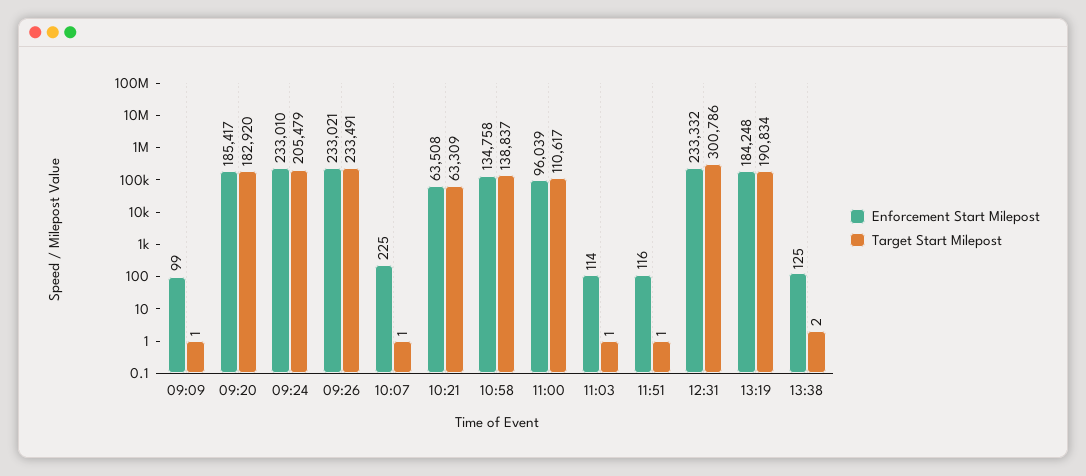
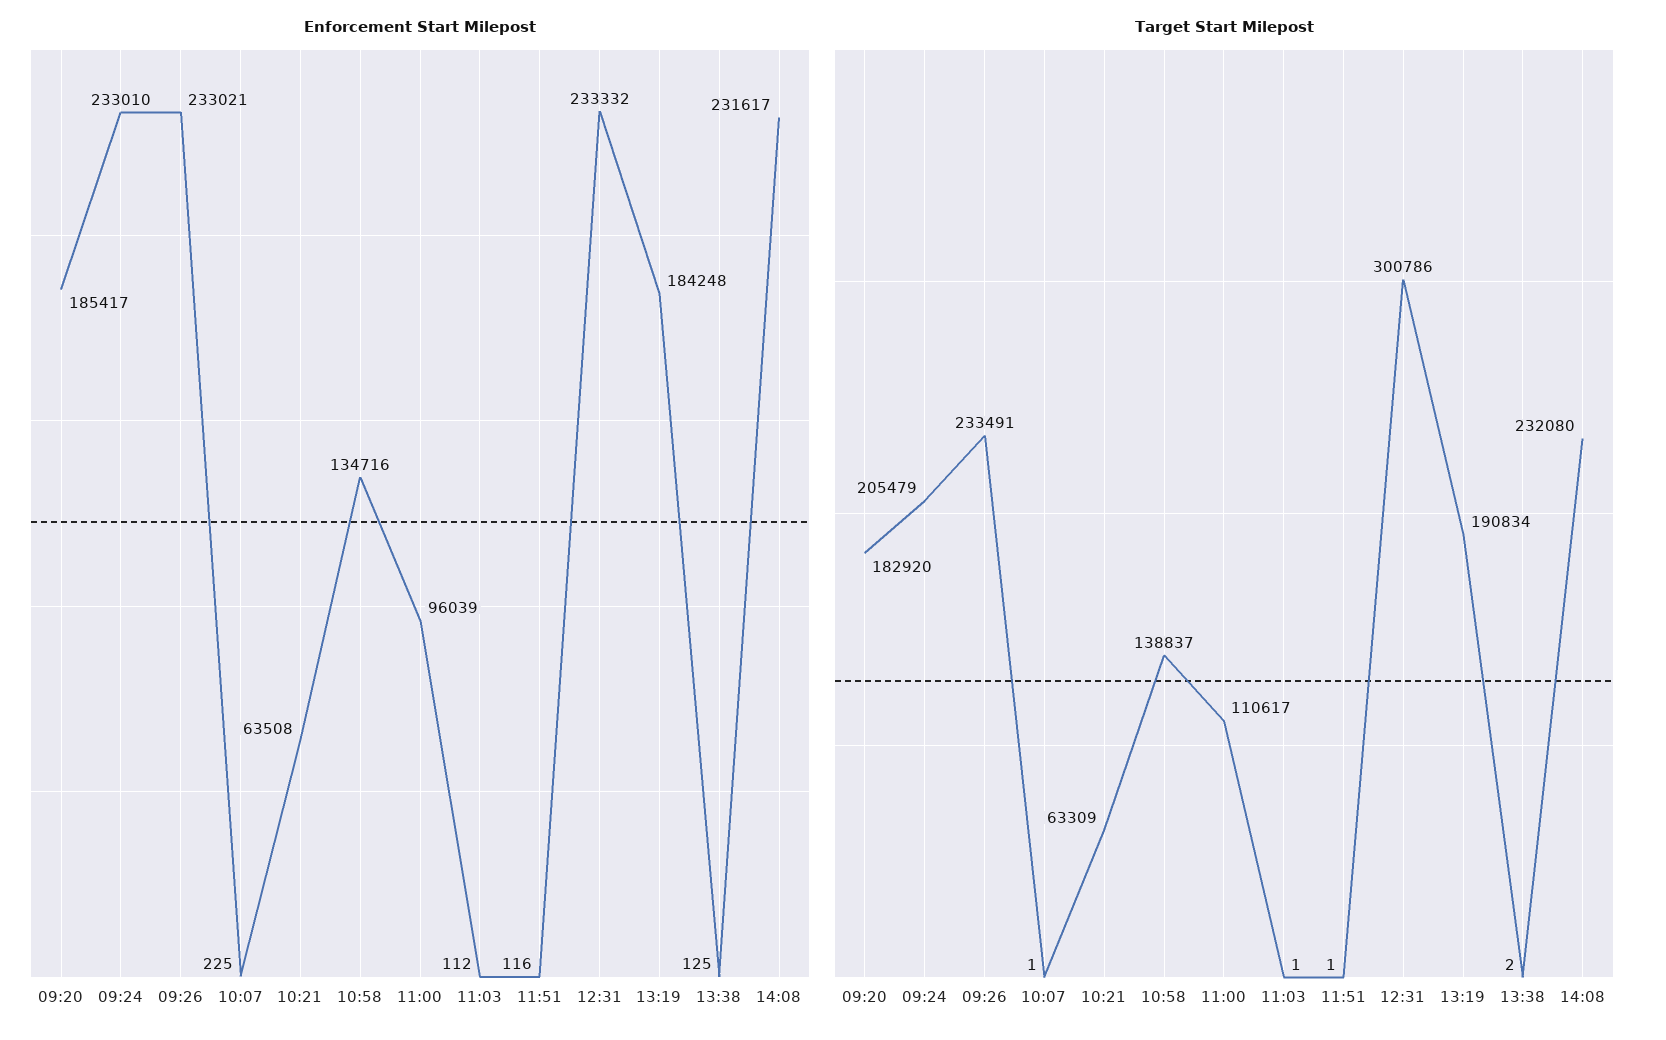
Enforcement Start Milepost, 09:09: 99 -> none
Target Start Milepost, 09:09: 1 -> none
Enforcement Start Milepost, 10:58: 134758 -> 134716
Enforcement Start Milepost, 11:03: 114 -> 112
Enforcement Start Milepost, 14:08: none -> 231617
Target Start Milepost, 14:08: none -> 232080

